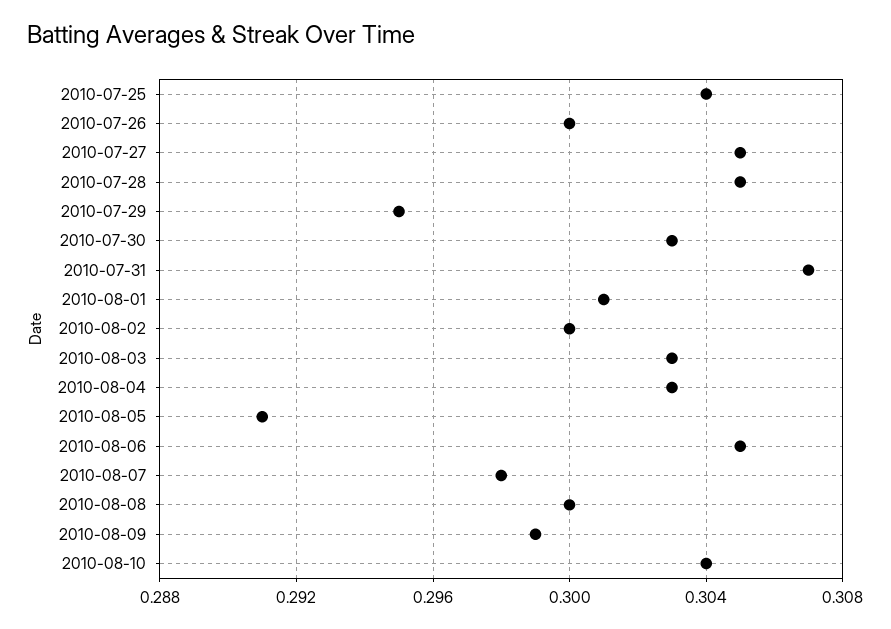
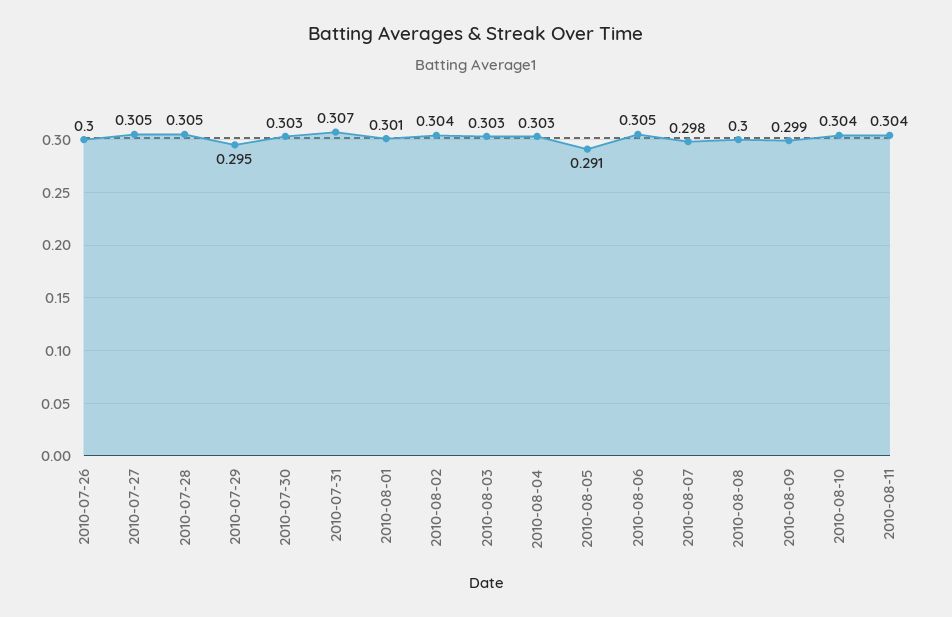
2010-07-25: 0.304 -> none
2010-08-02: 0.3 -> 0.304
2010-08-11: none -> 0.304

